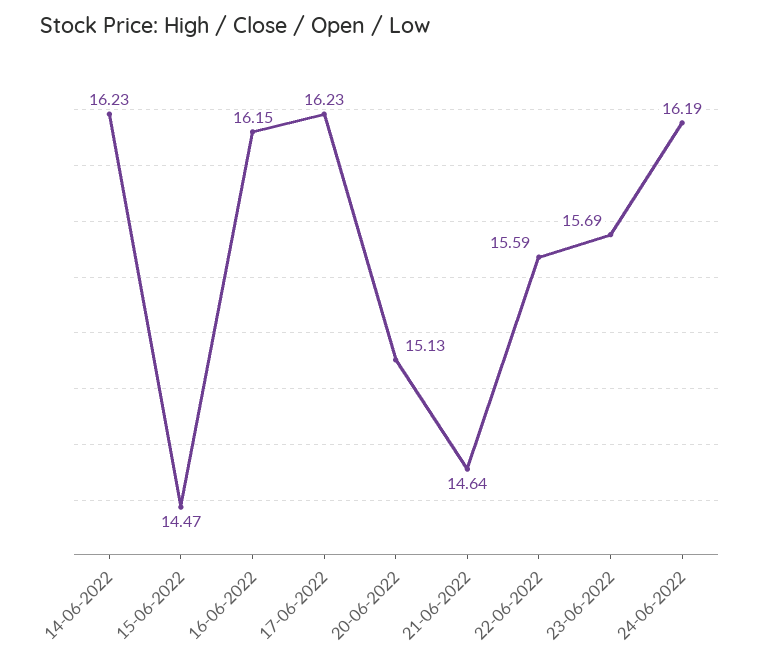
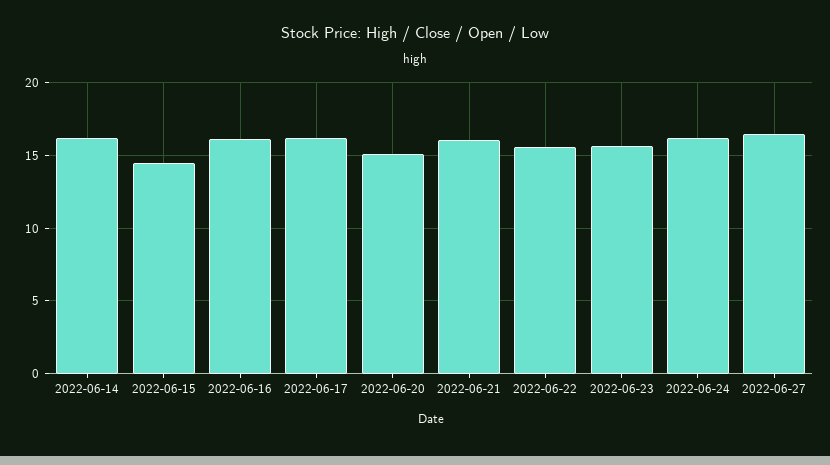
21-06-2022: 14.64 -> 16
2022-06-27: none -> 16.5

